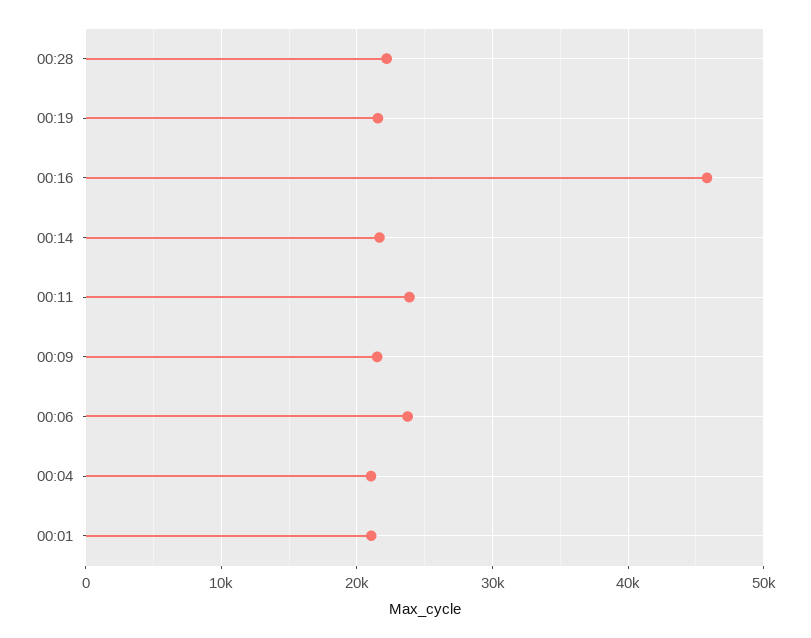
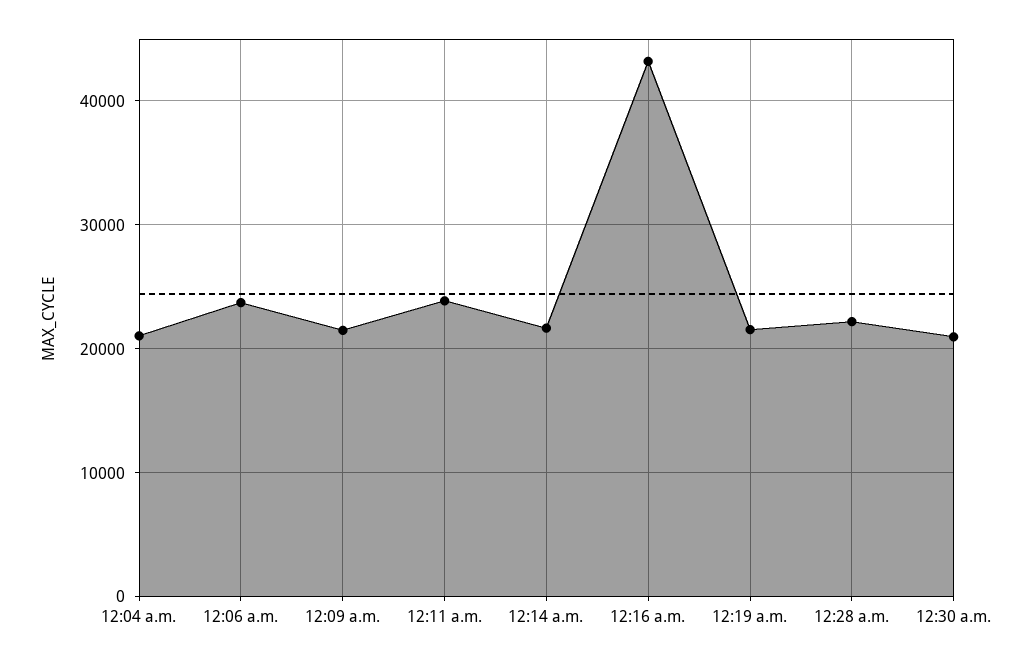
00:16: 46000 -> 43000
00:01: 21000 -> none
12:30 a.m.: none -> 21000

